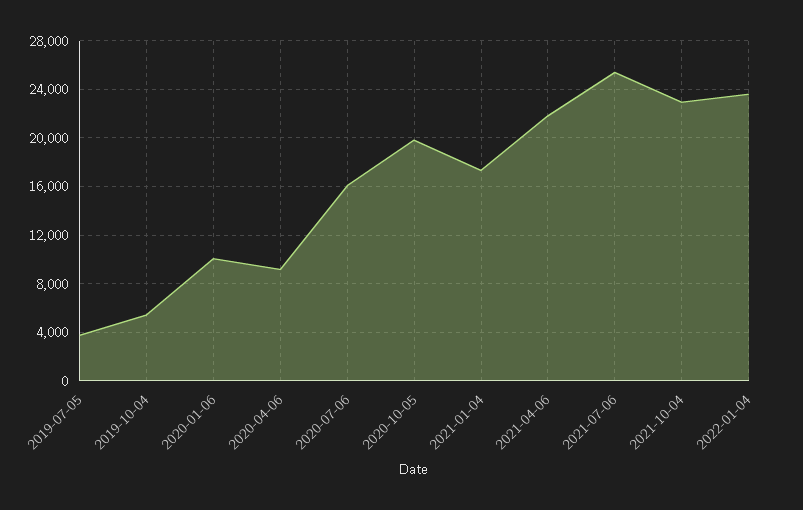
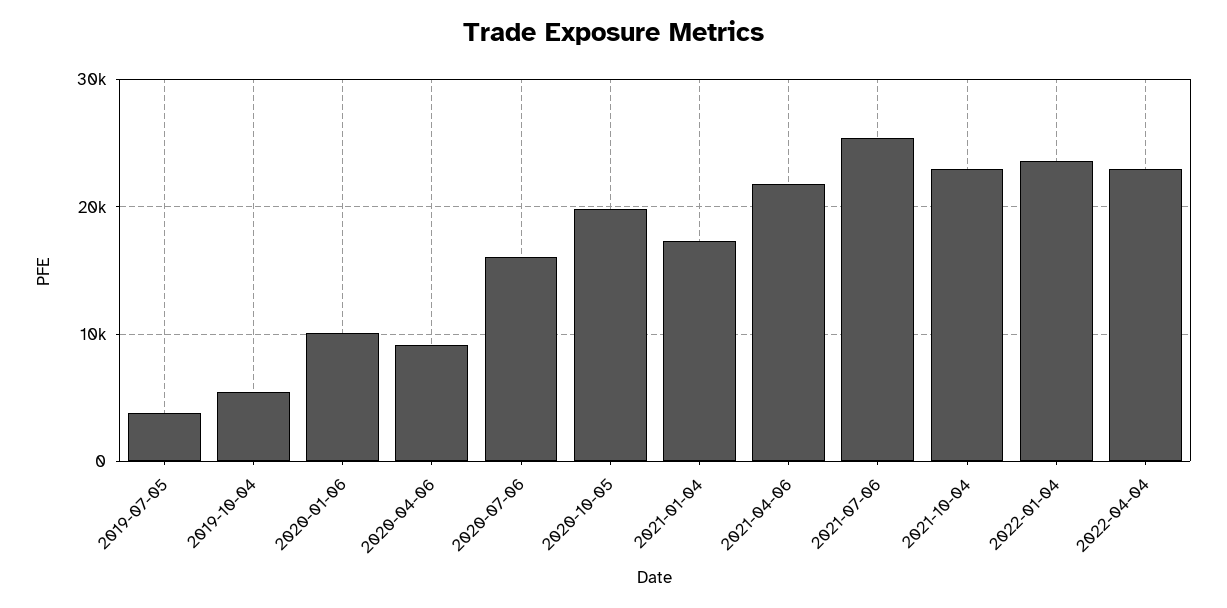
2022-04-04: none -> 23000

